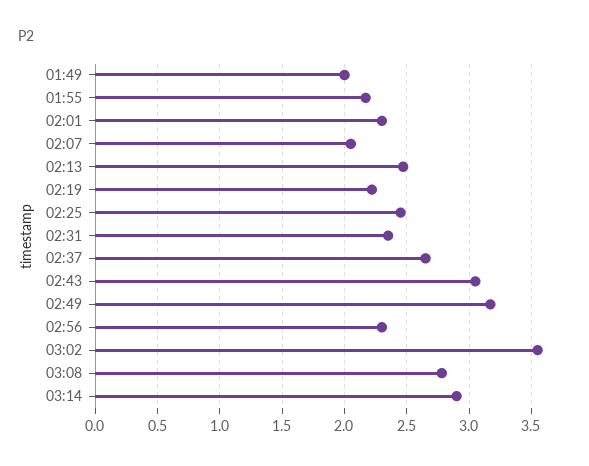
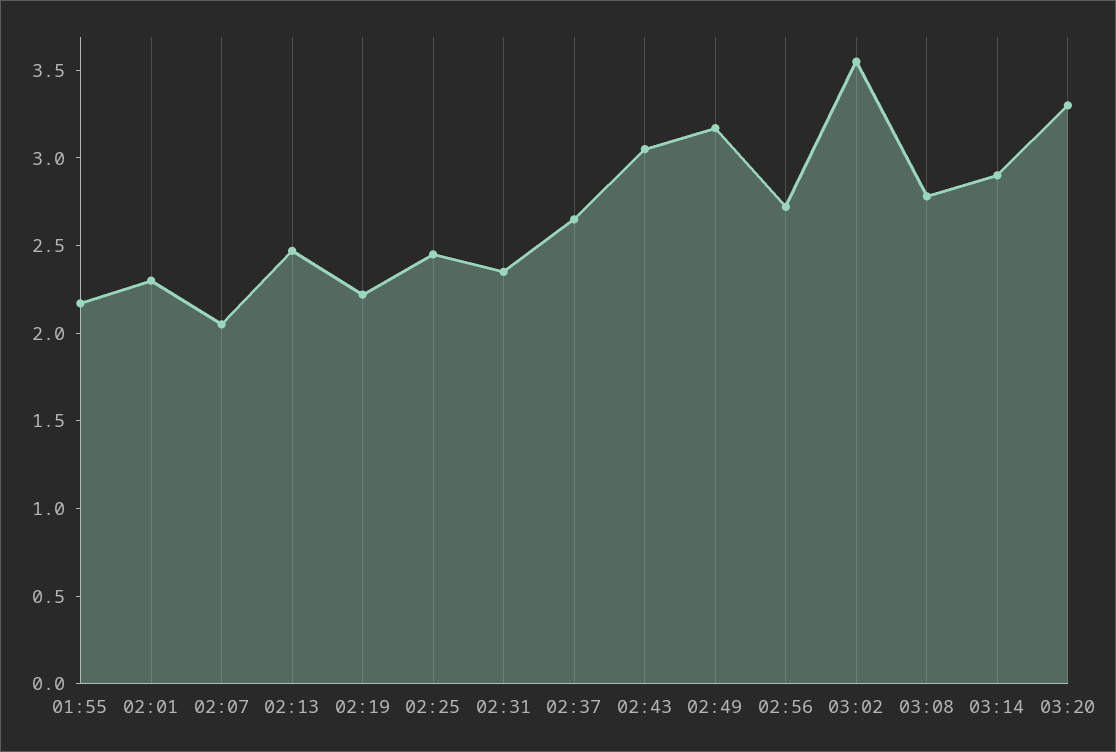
01:49: 2 -> none
02:56: 2.3 -> 2.7
03:20: none -> 3.3

